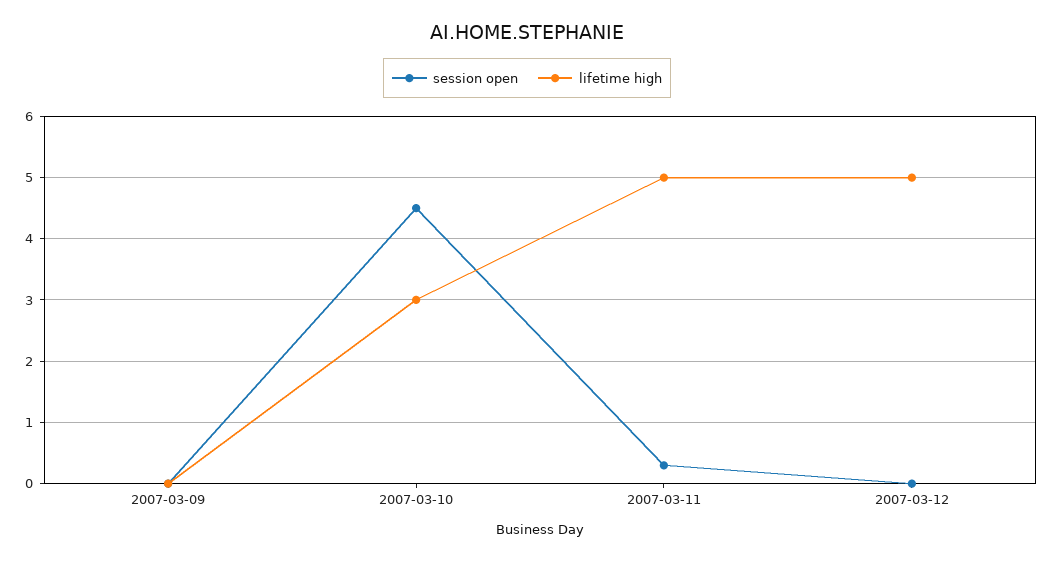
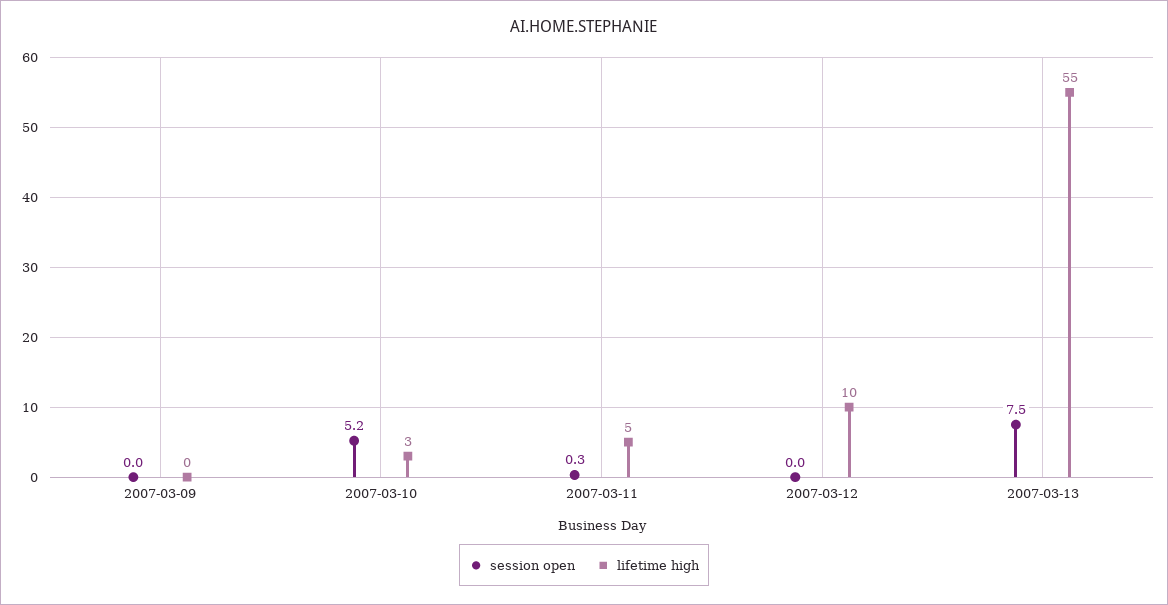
session open, 2007-03-10: 4.5 -> 5.2
lifetime high, 2007-03-12: 5 -> 10
session open, 2007-03-13: none -> 7.5
lifetime high, 2007-03-13: none -> 55

